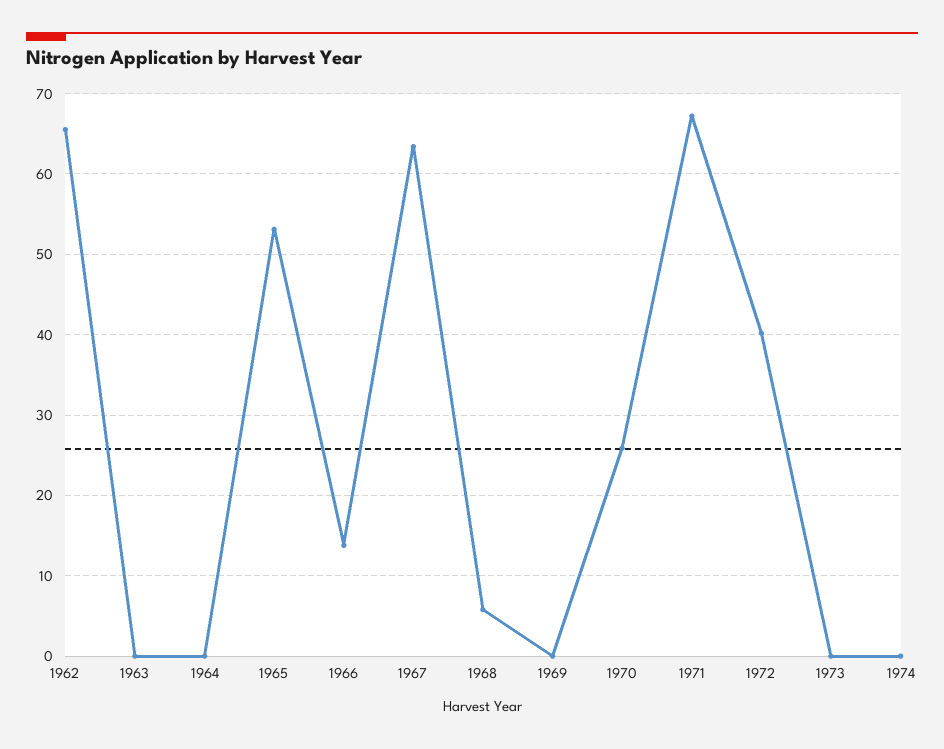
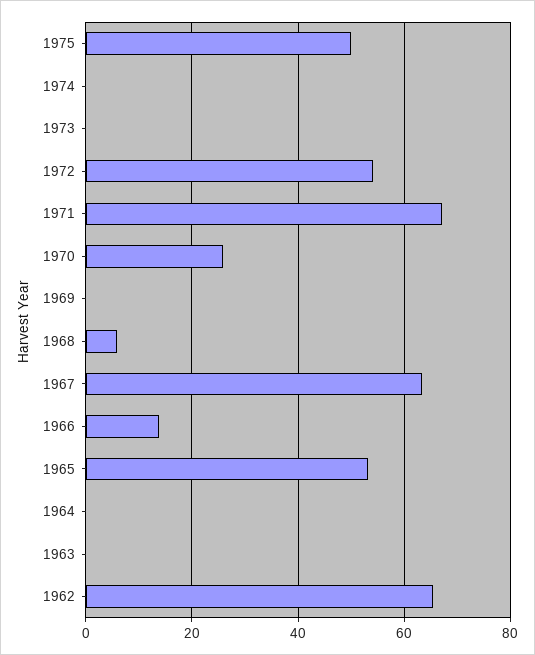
1972: 40 -> 54
1975: none -> 50

